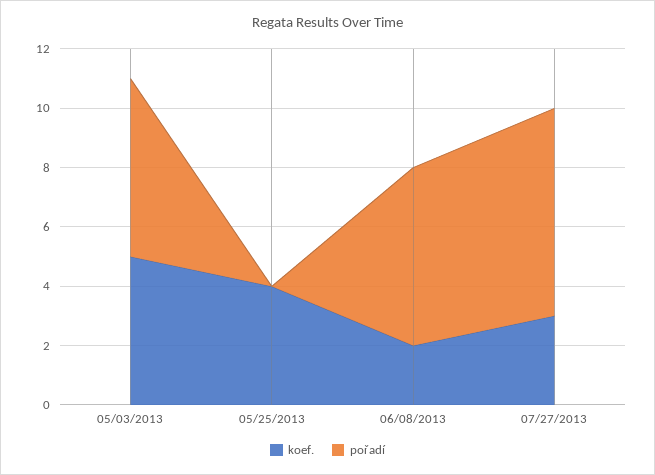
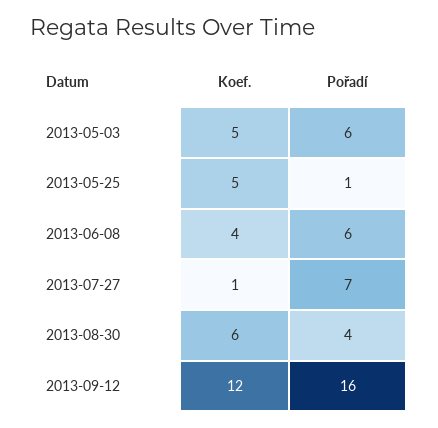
koef., 05/25/2013: 4 -> 5
pořadí, 05/25/2013: 0 -> 1
koef., 06/08/2013: 2 -> 4
koef., 07/27/2013: 3 -> 1
koef., 2013-08-30: none -> 6
pořadí, 2013-08-30: none -> 4
koef., 2013-09-12: none -> 12
pořadí, 2013-09-12: none -> 16

